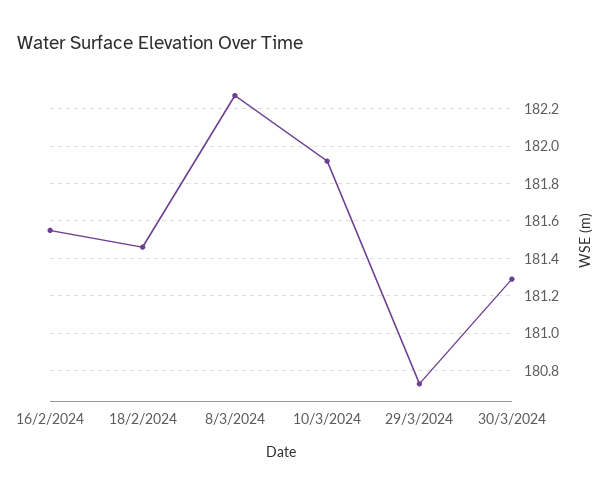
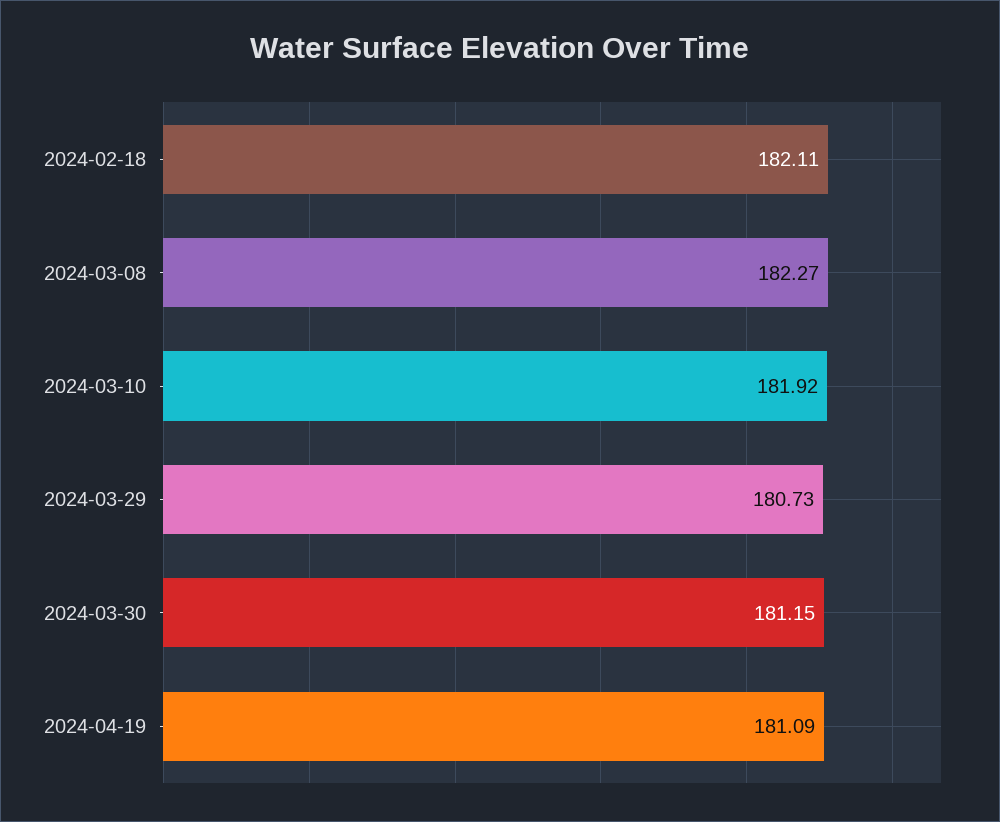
16/2/2024: 181.55 -> none
18/2/2024: 181.45 -> 182.11
30/3/2024: 181.3 -> 181.15
2024-04-19: none -> 181.09

